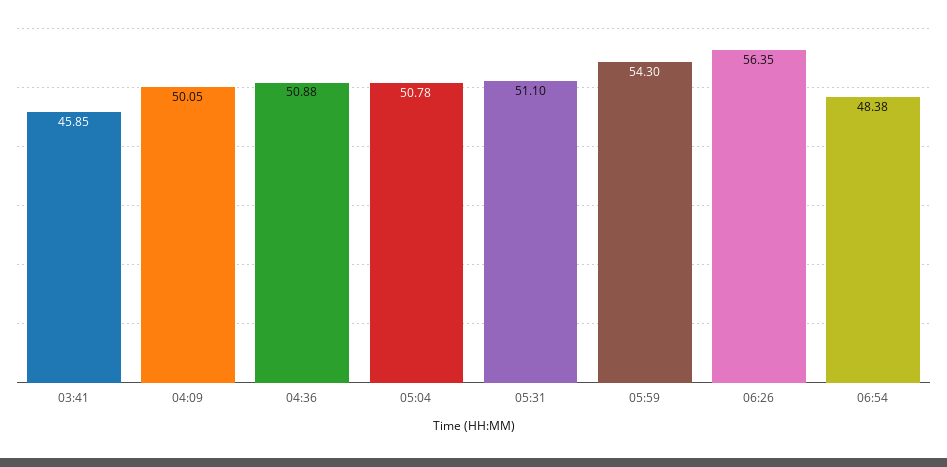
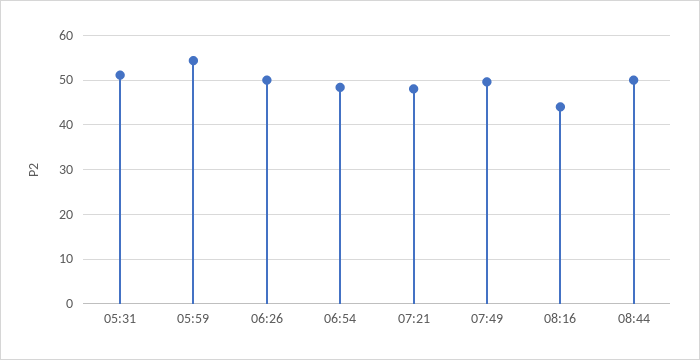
03:41: 45.85 -> none
04:09: 50.05 -> none
04:36: 50.88 -> none
05:04: 50.78 -> none
06:26: 56.35 -> 50
07:21: none -> 48
07:49: none -> 50
08:16: none -> 44
08:44: none -> 50

